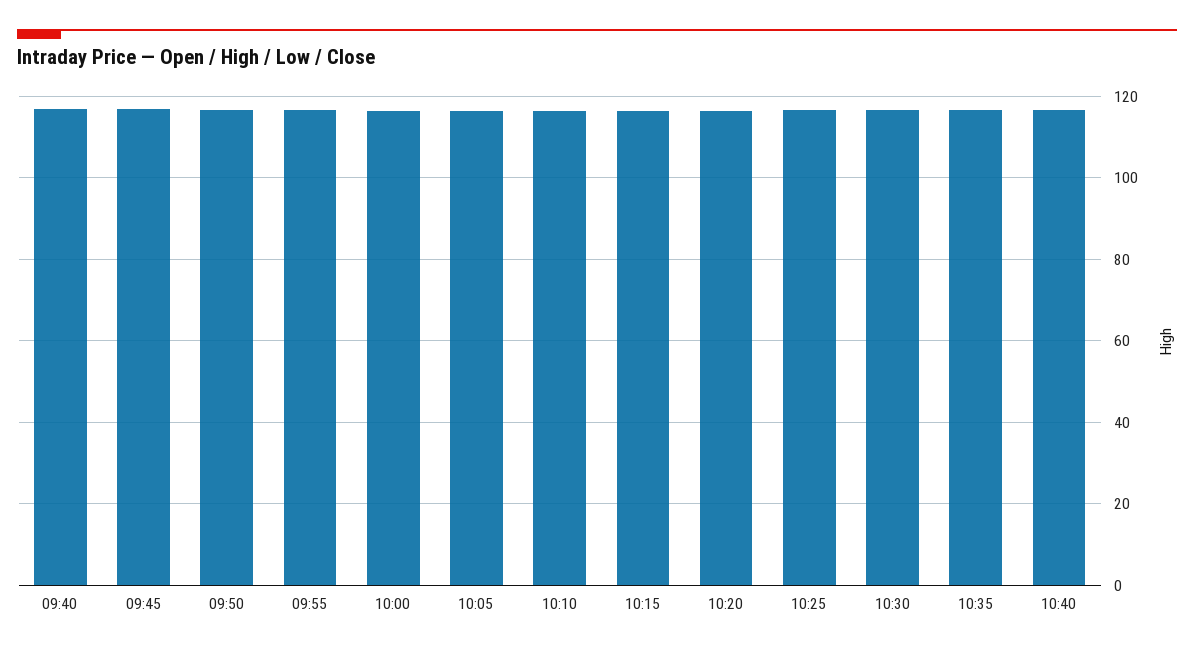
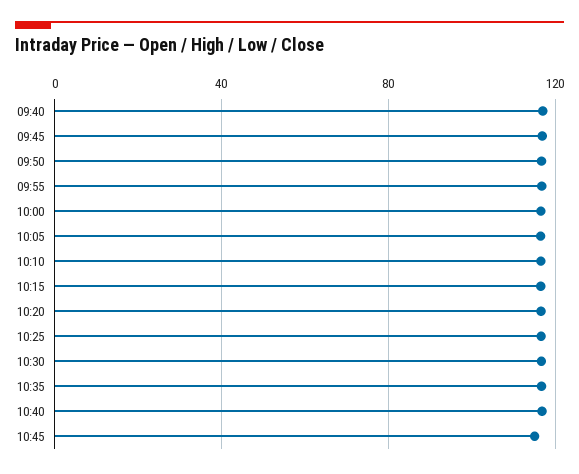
10:45: none -> 115

